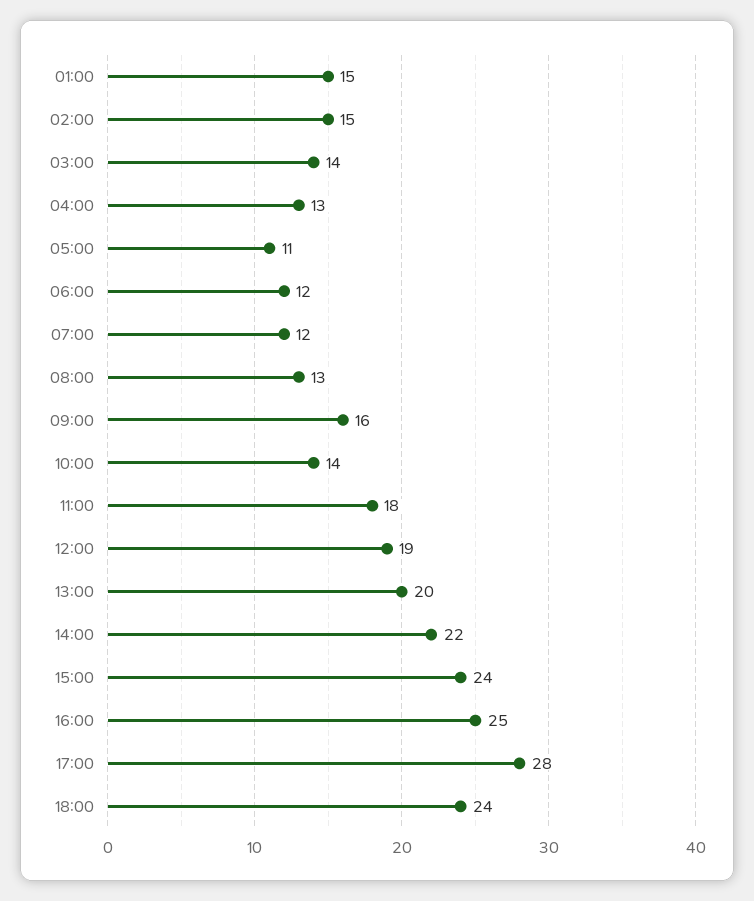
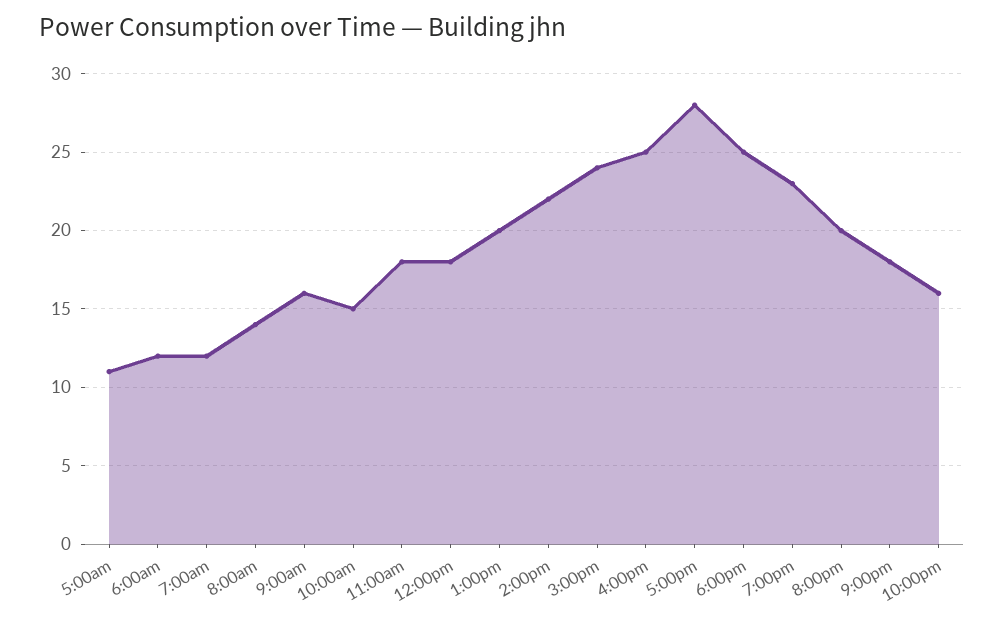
01:00: 15 -> none
02:00: 15 -> none
03:00: 14 -> none
04:00: 13 -> none
08:00: 13 -> 14
10:00: 14 -> 15
12:00: 19 -> 18
18:00: 24 -> 25
7:00pm: none -> 23
8:00pm: none -> 20
9:00pm: none -> 18
10:00pm: none -> 16

